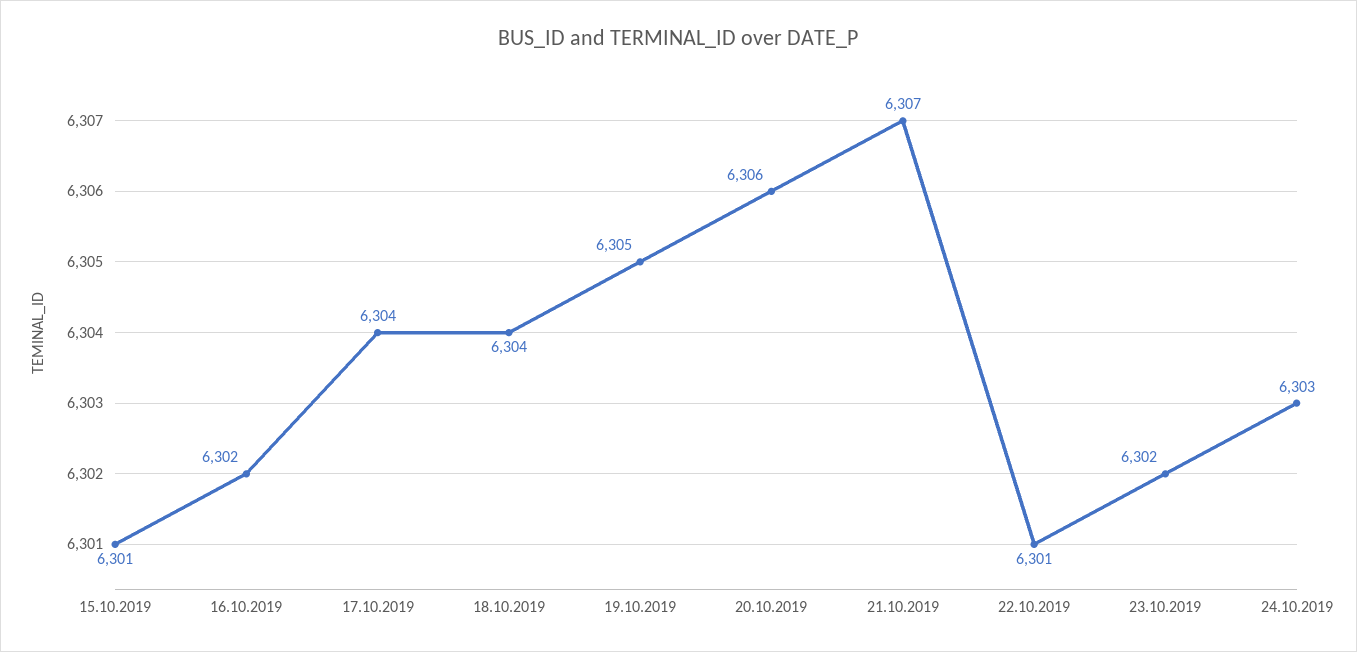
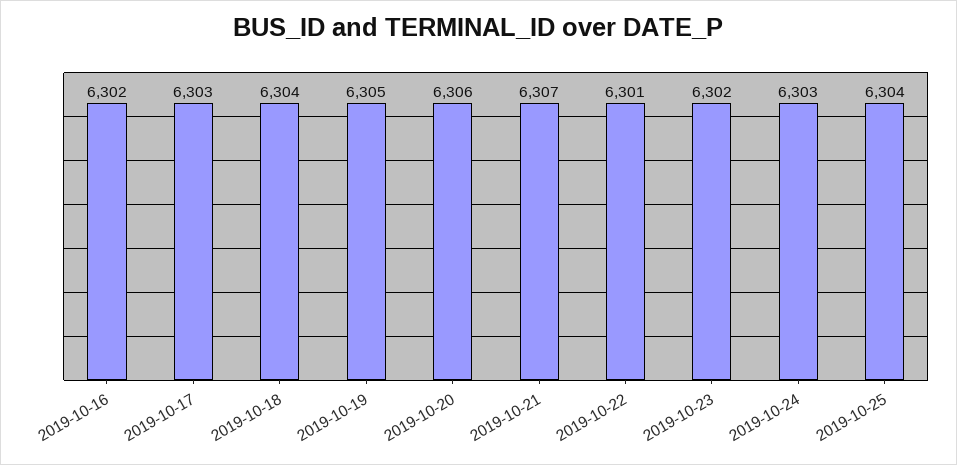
15.10.2019: 6301 -> none
17.10.2019: 6304 -> 6303
2019-10-25: none -> 6304

